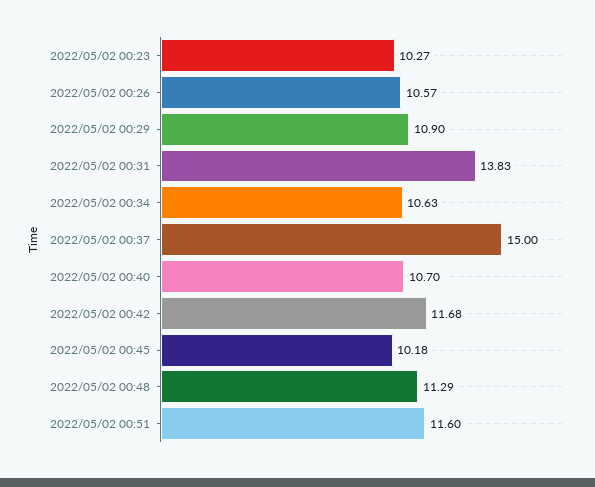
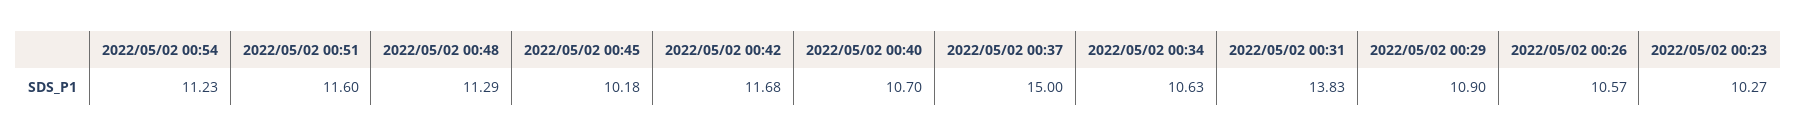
2022/05/02 00:54: none -> 11.23

